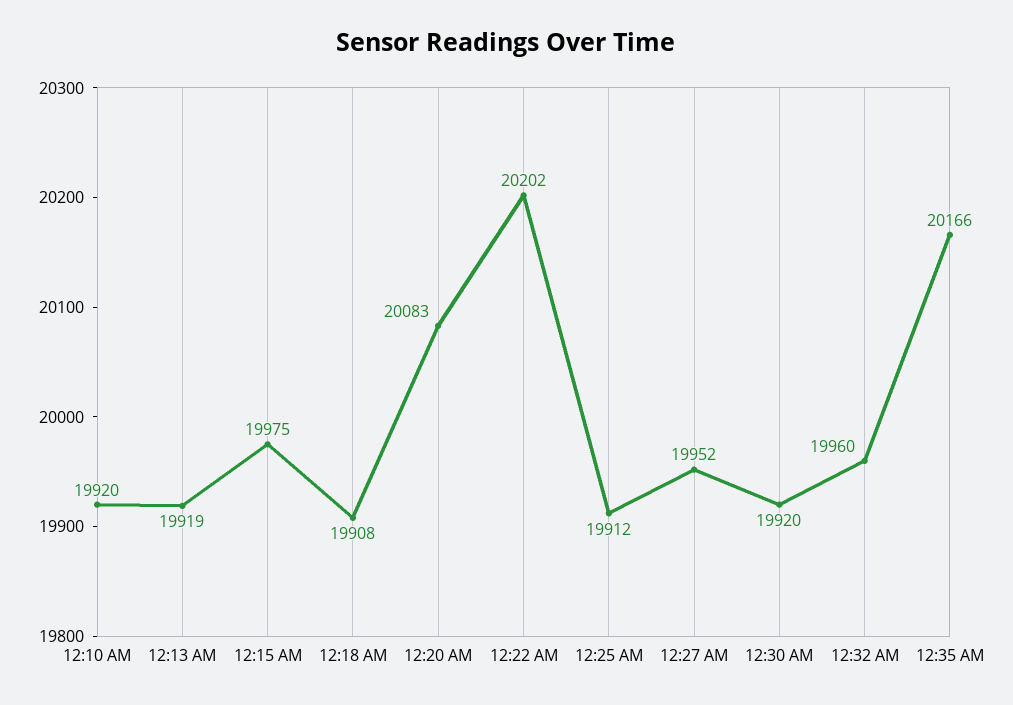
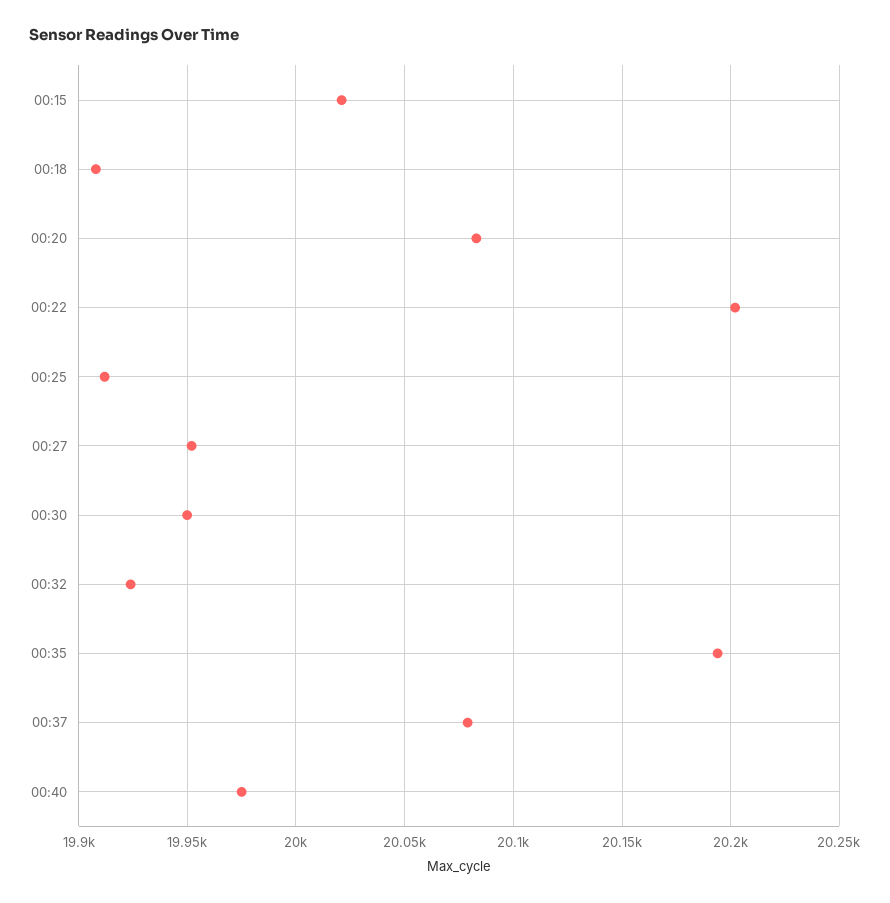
12:10 AM: 19920 -> none
12:13 AM: 19919 -> none
12:15 AM: 19975 -> 20020
12:30 AM: 19920 -> 19950
12:32 AM: 19960 -> 19925
12:35 AM: 20166 -> 20195
00:37: none -> 20080
00:40: none -> 19975

